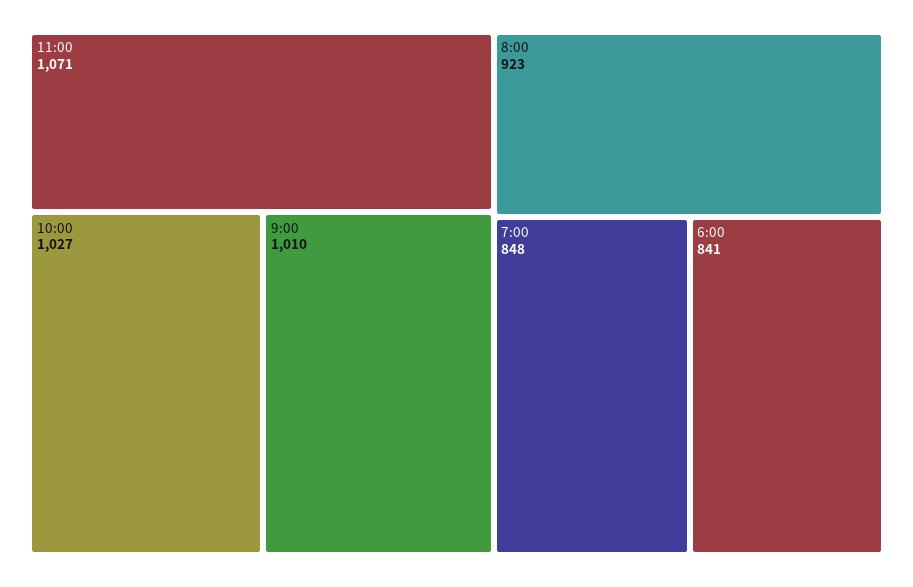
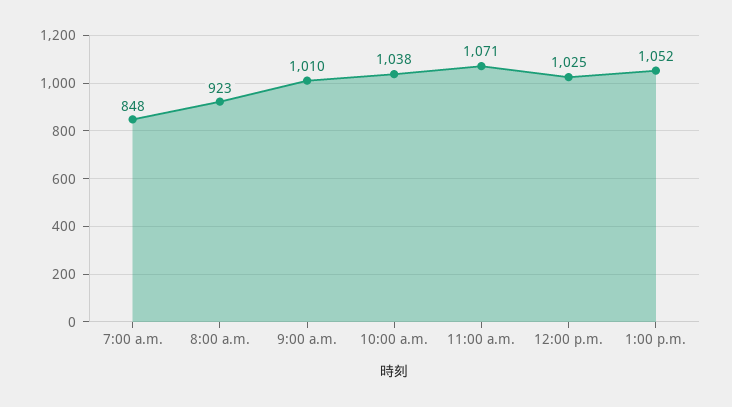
10:00: 1027 -> 1038
6:00: 841 -> none
12:00 p.m.: none -> 1025
1:00 p.m.: none -> 1052

